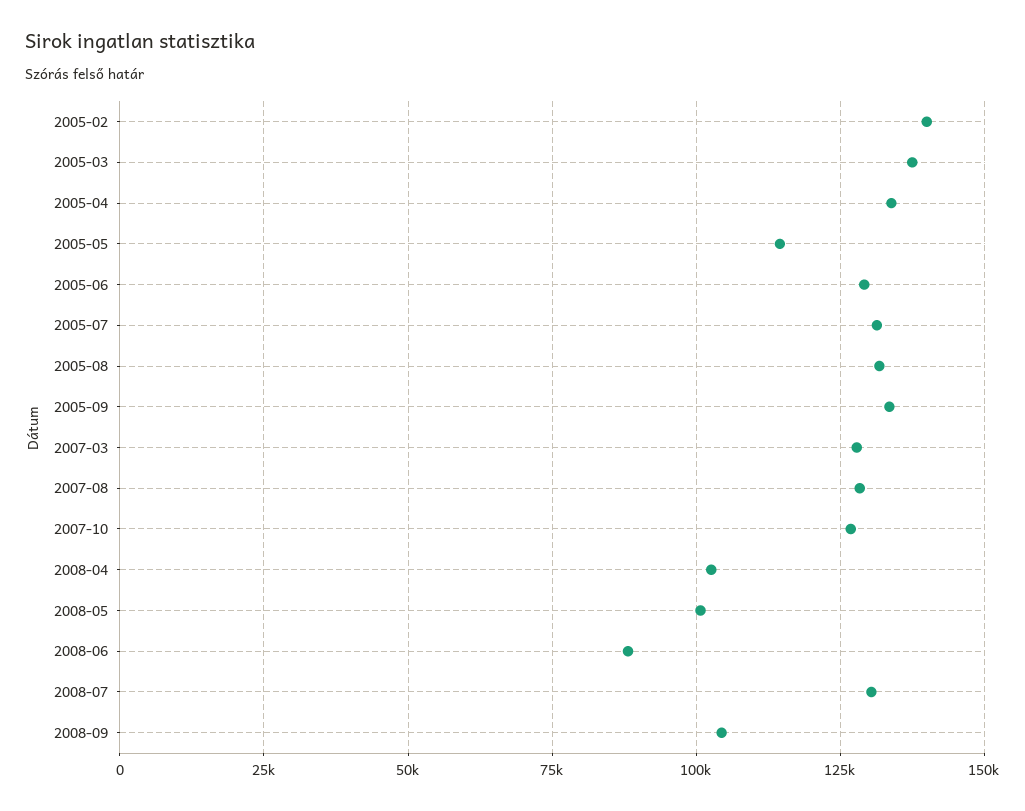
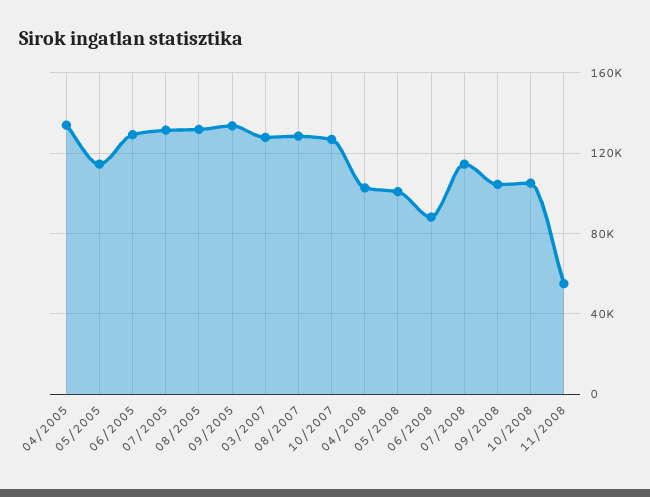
2005-02: 140000 -> none
2005-03: 137500 -> none
2008-07: 130000 -> 115000
10/2008: none -> 105000
11/2008: none -> 55000

